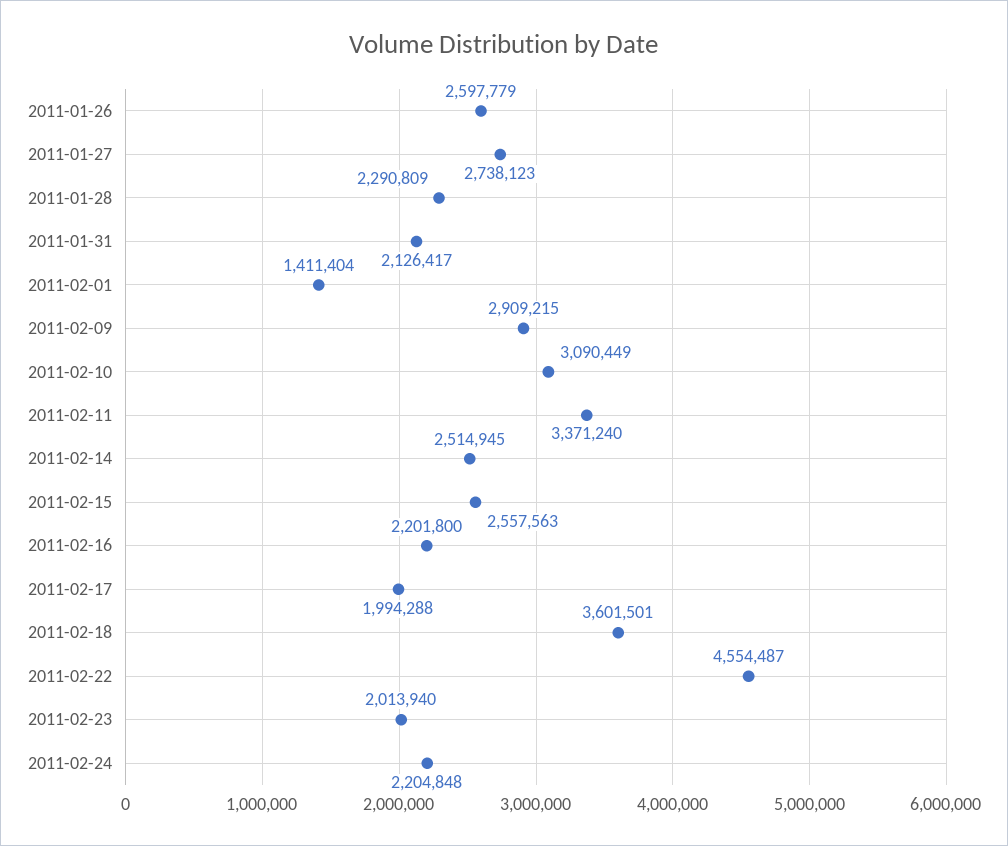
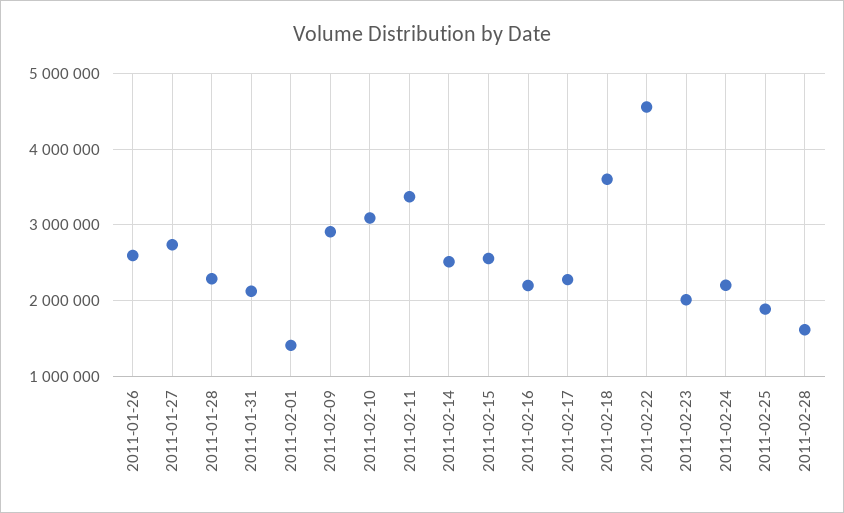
2011-02-17: 1994288 -> 2300000
2011-02-25: none -> 1900000
2011-02-28: none -> 1600000

